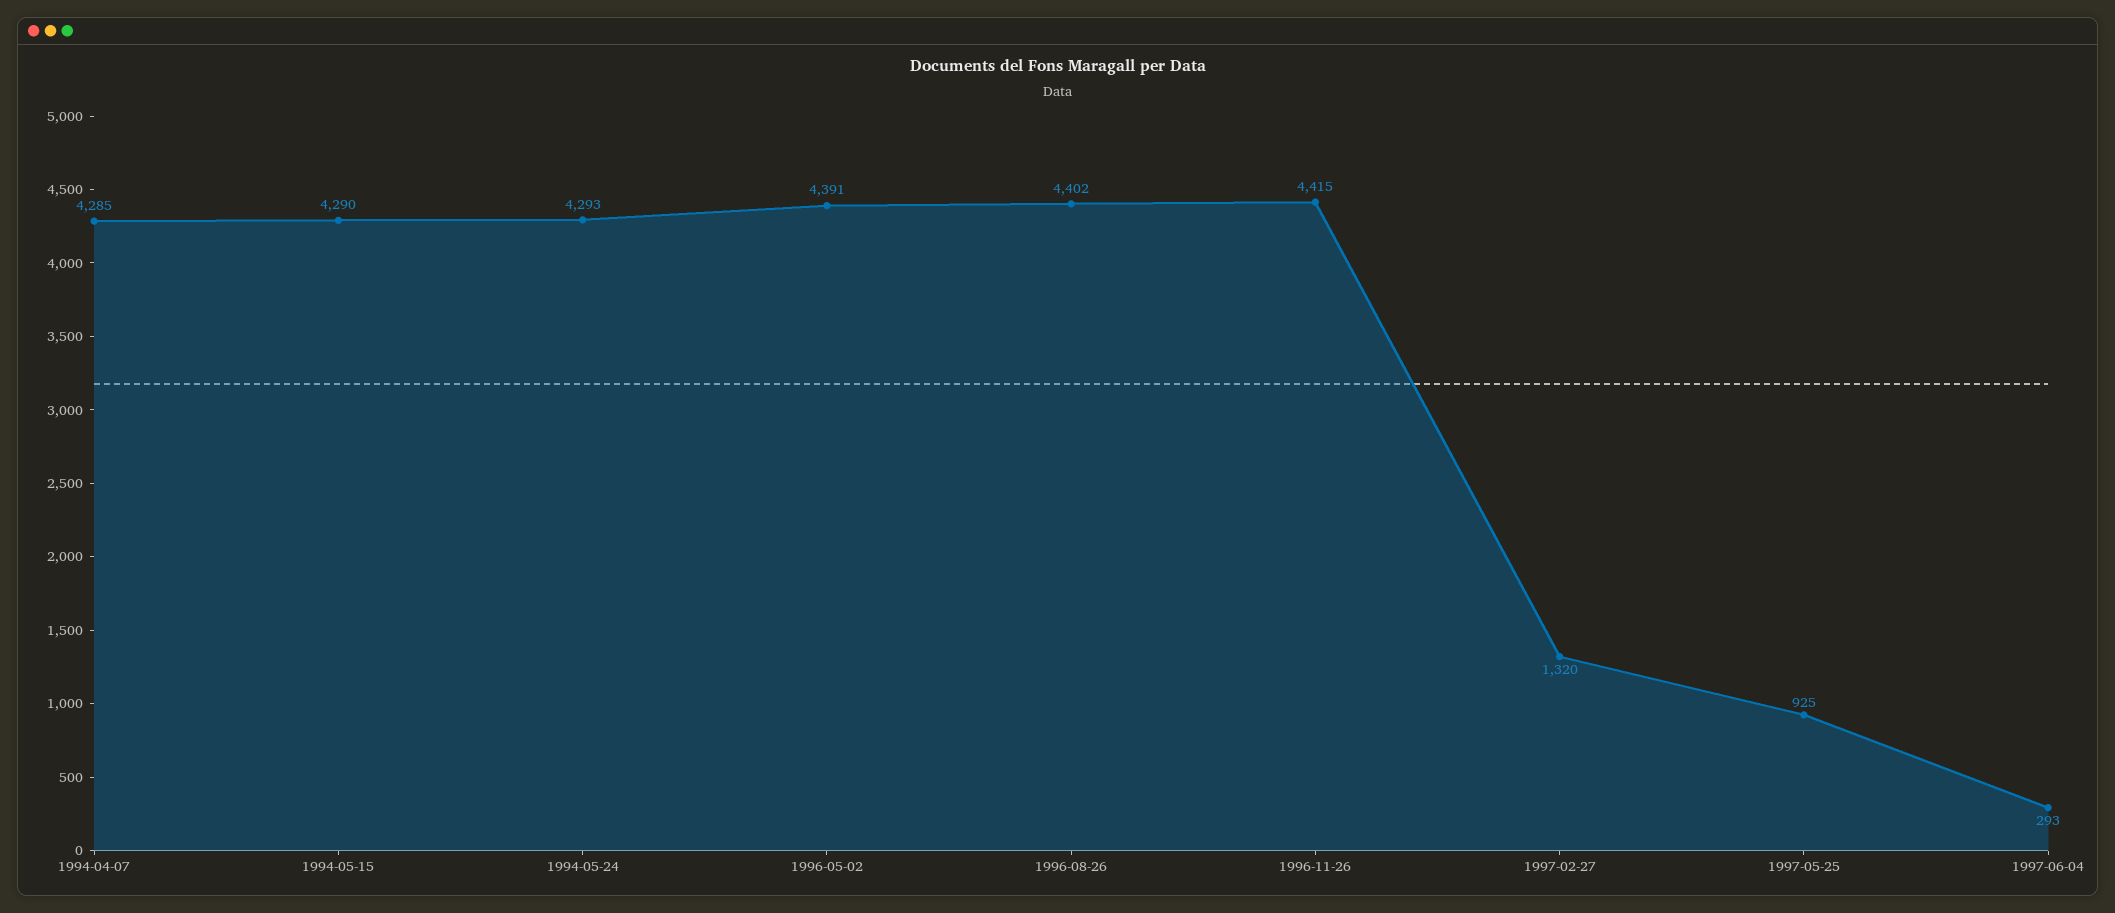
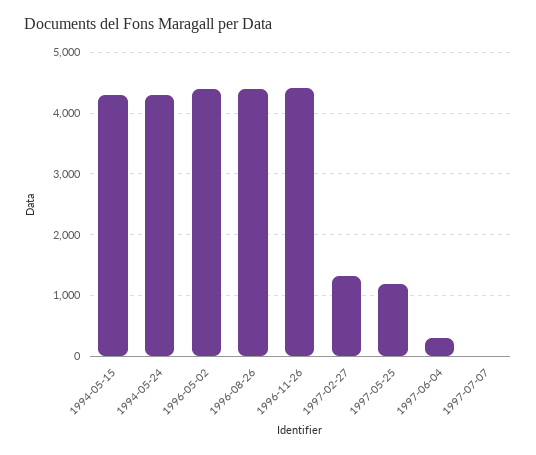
1994-04-07: 4285 -> none
1997-05-25: 925 -> 1200
1997-07-07: none -> 0

